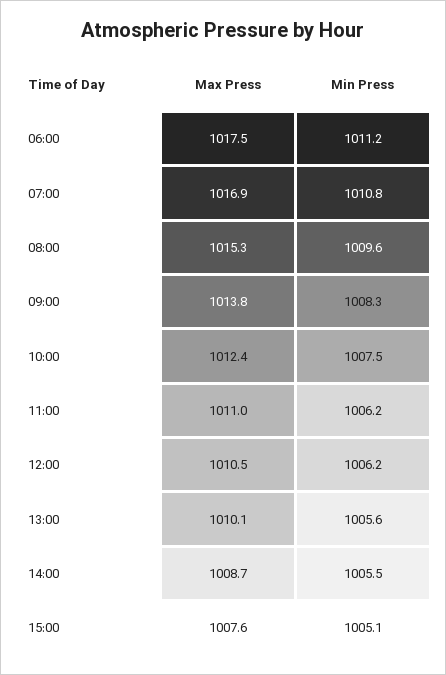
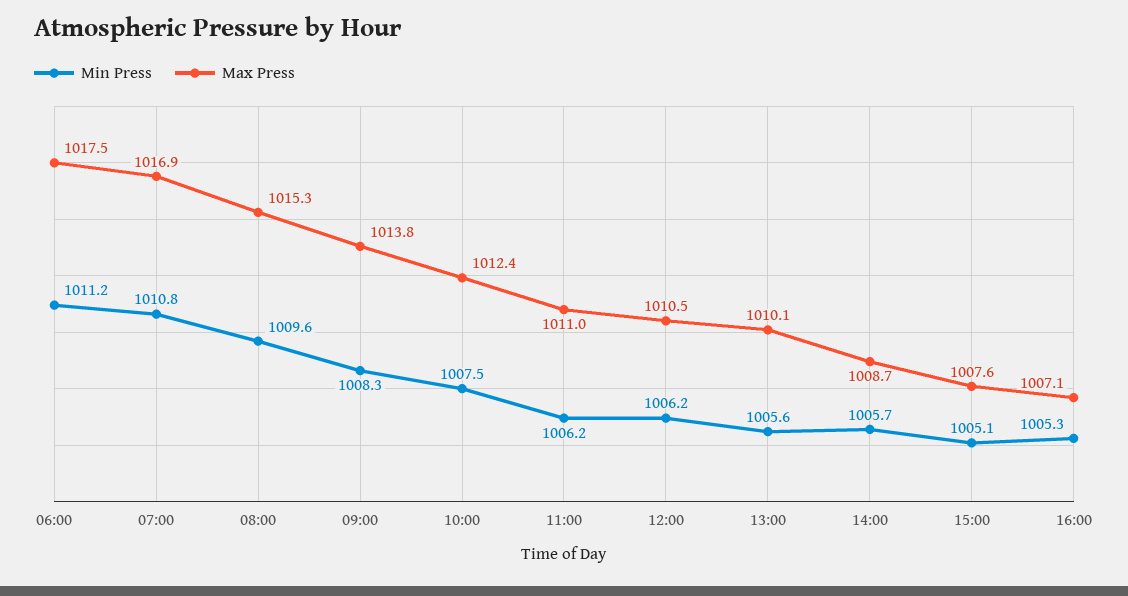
Min Press, 14:00: 1005.5 -> 1005.7
Min Press, 16:00: none -> 1005.3
Max Press, 16:00: none -> 1007.1

